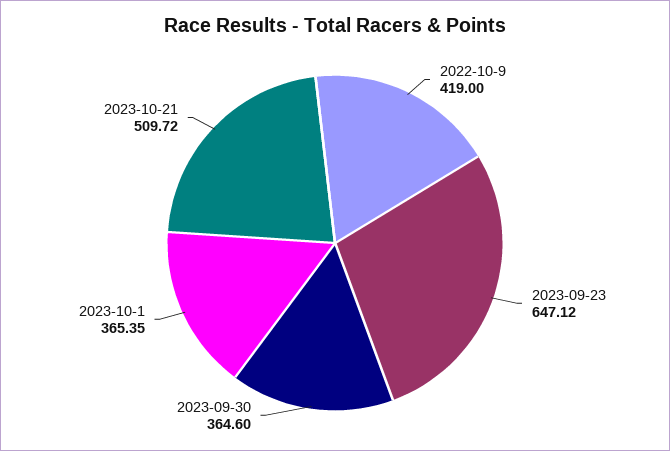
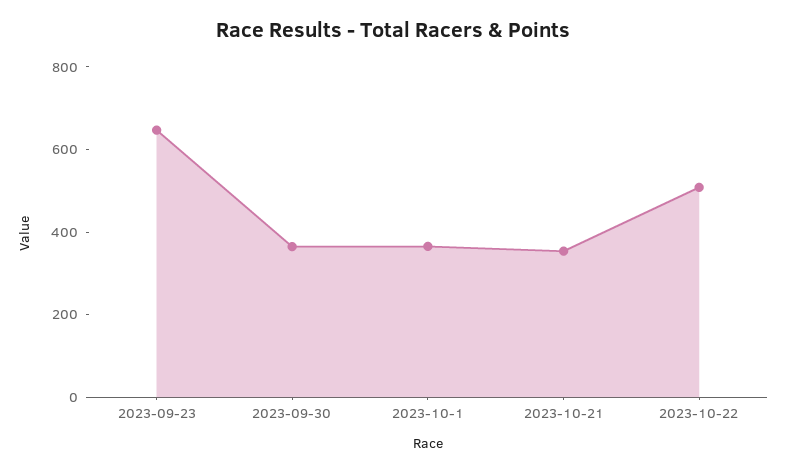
2022-10-9: 419 -> none
2023-10-21: 509.72 -> 350
2023-10-22: none -> 500

